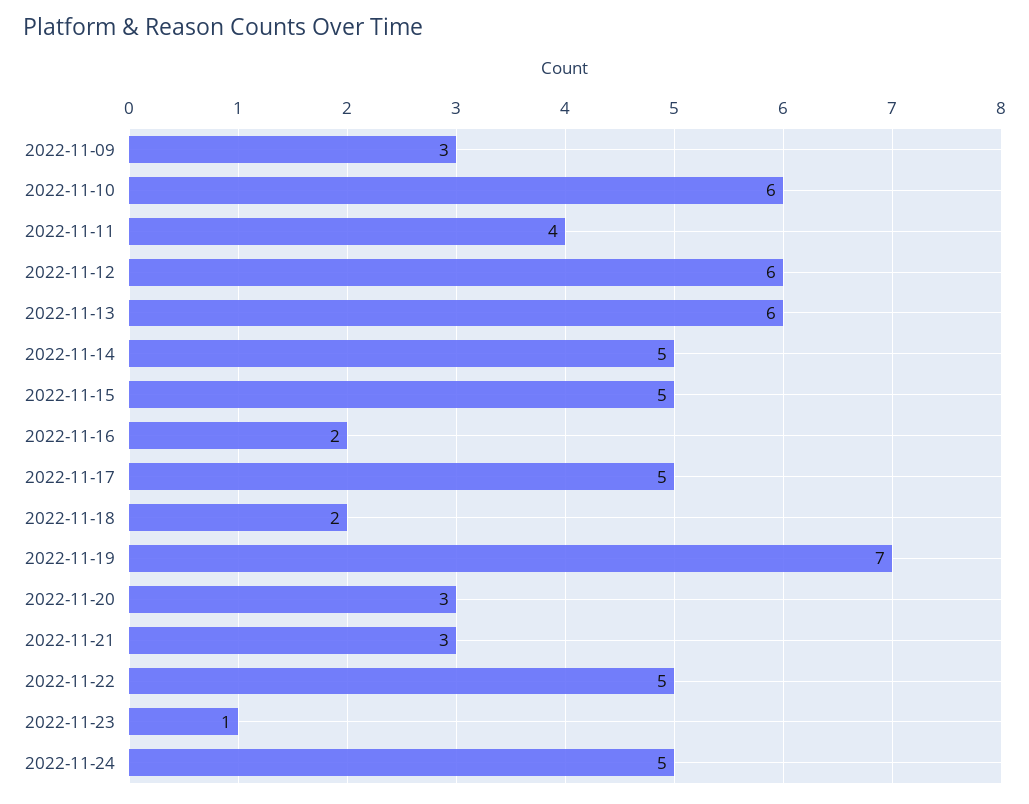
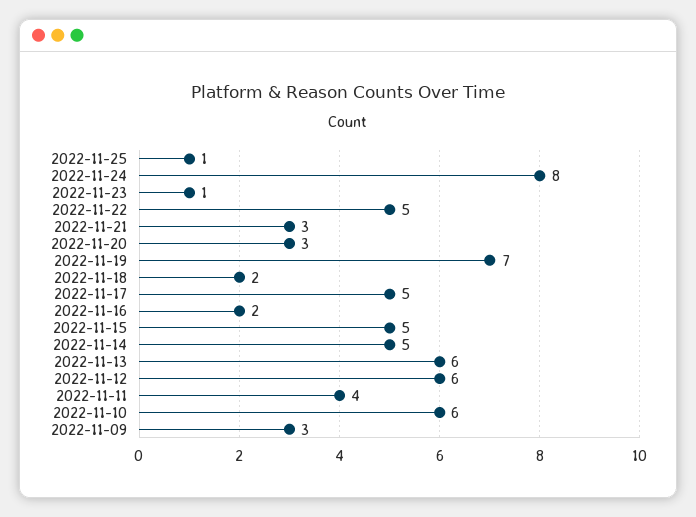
2022-11-24: 5 -> 8
2022-11-25: none -> 1

